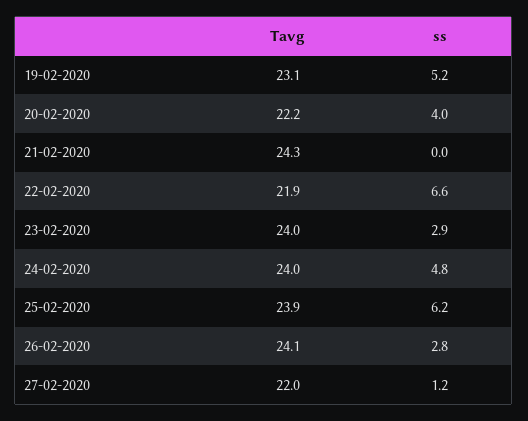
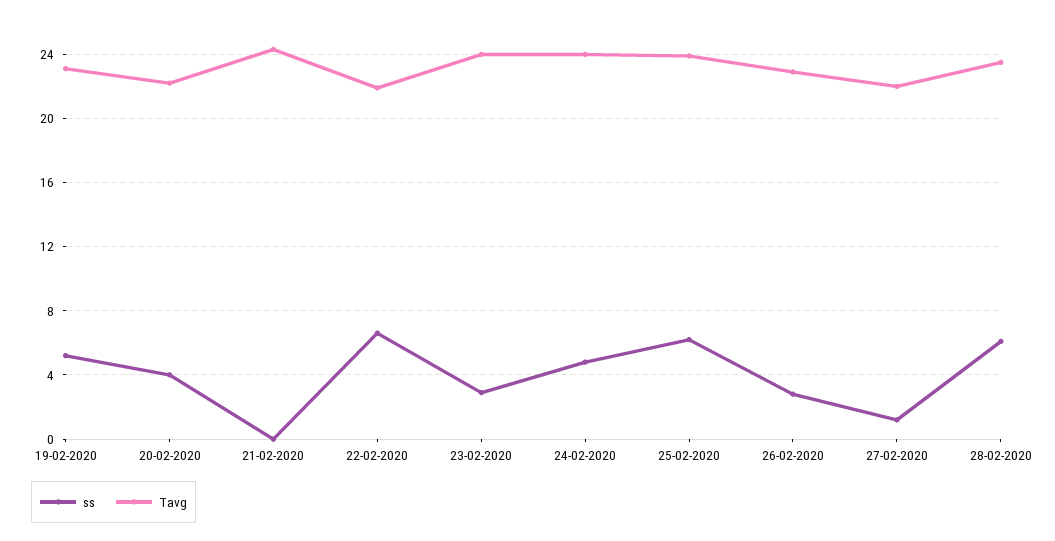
Tavg, 26-02-2020: 24.1 -> 23
ss, 28-02-2020: none -> 6
Tavg, 28-02-2020: none -> 23.5

